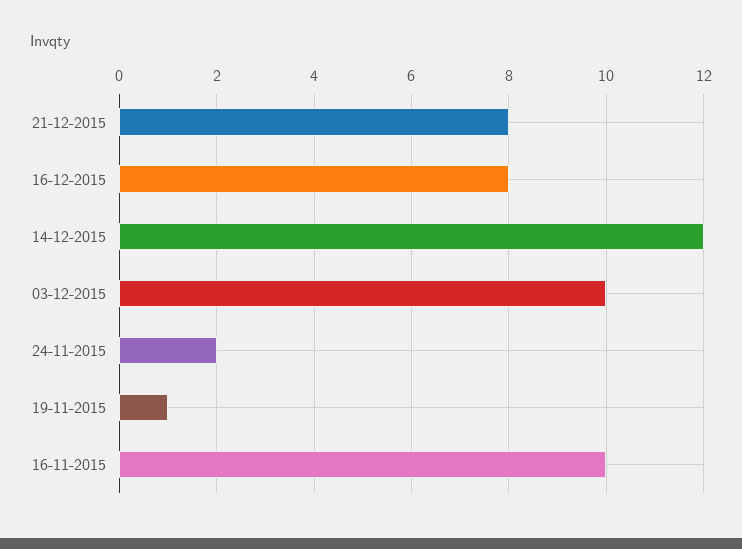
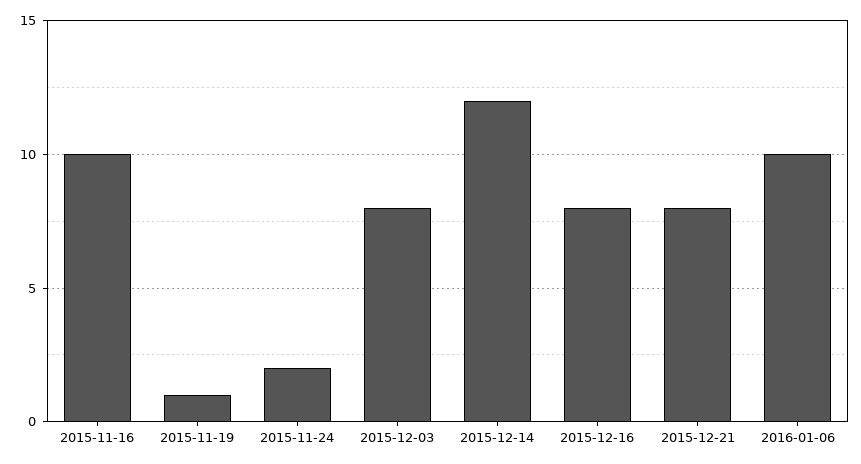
03-12-2015: 10 -> 8
2016-01-06: none -> 10

